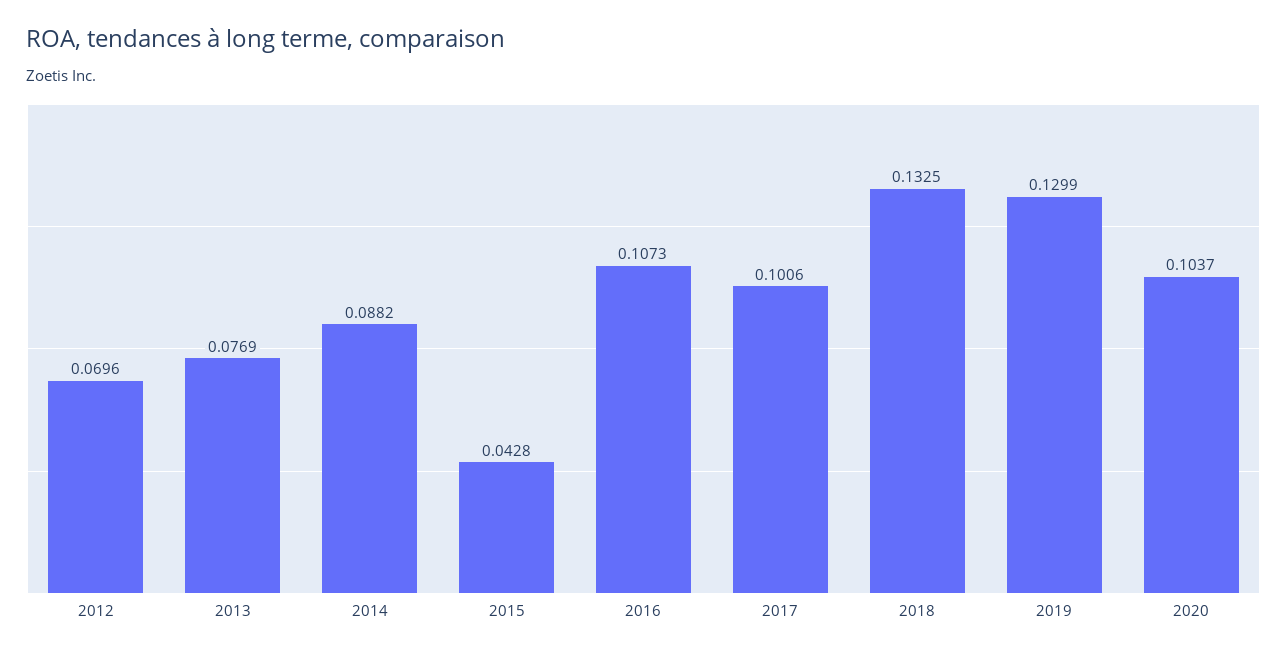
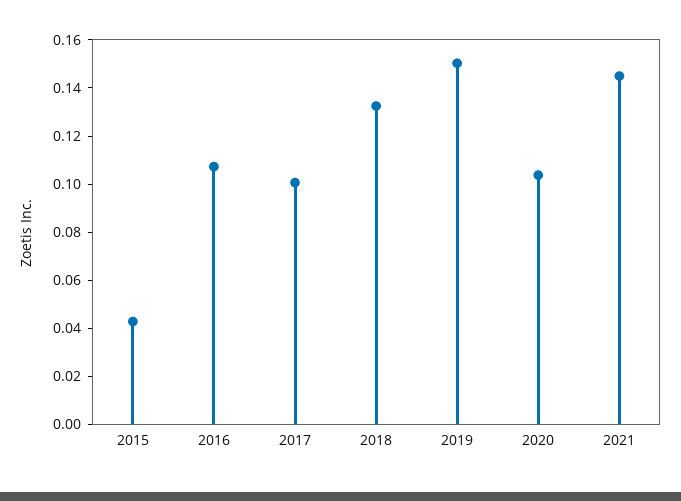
2012: 0.0696 -> none
2013: 0.0769 -> none
2014: 0.0882 -> none
2019: 0.1299 -> 0.15
2021: none -> 0.145

